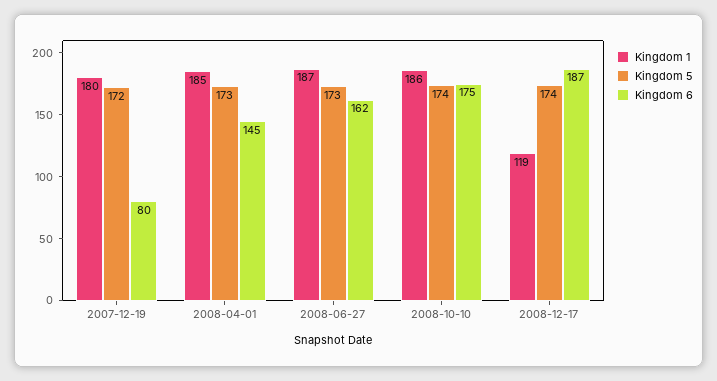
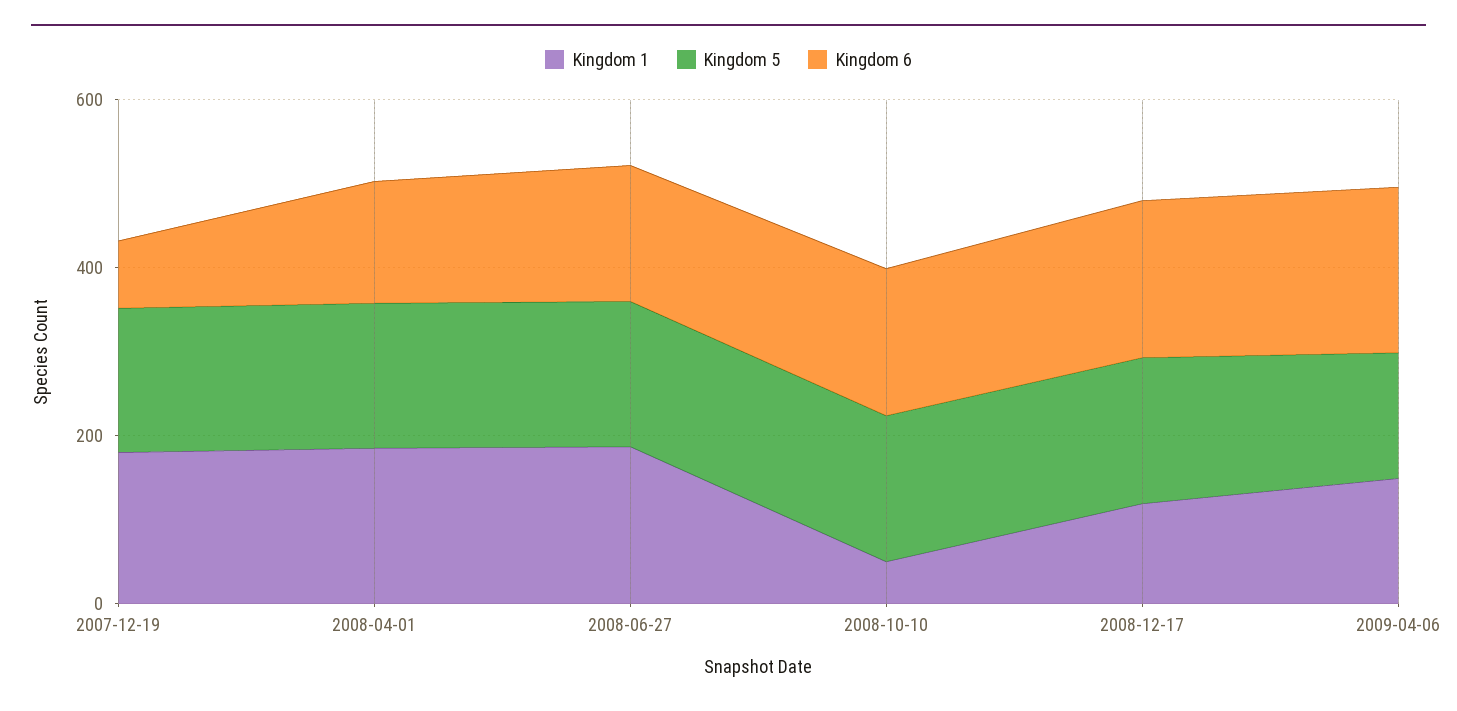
Kingdom 1, 2008-10-10: 186 -> 50
Kingdom 1, 2009-04-06: none -> 150
Kingdom 5, 2009-04-06: none -> 150
Kingdom 6, 2009-04-06: none -> 200

